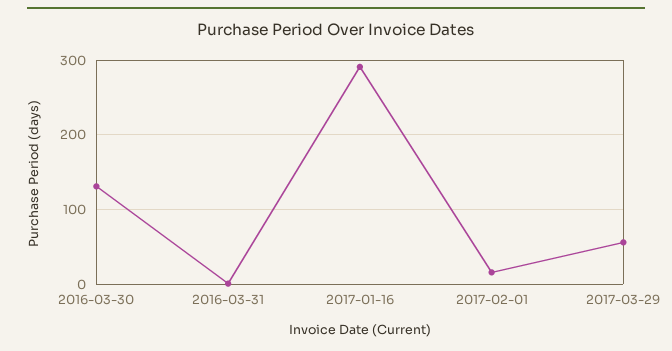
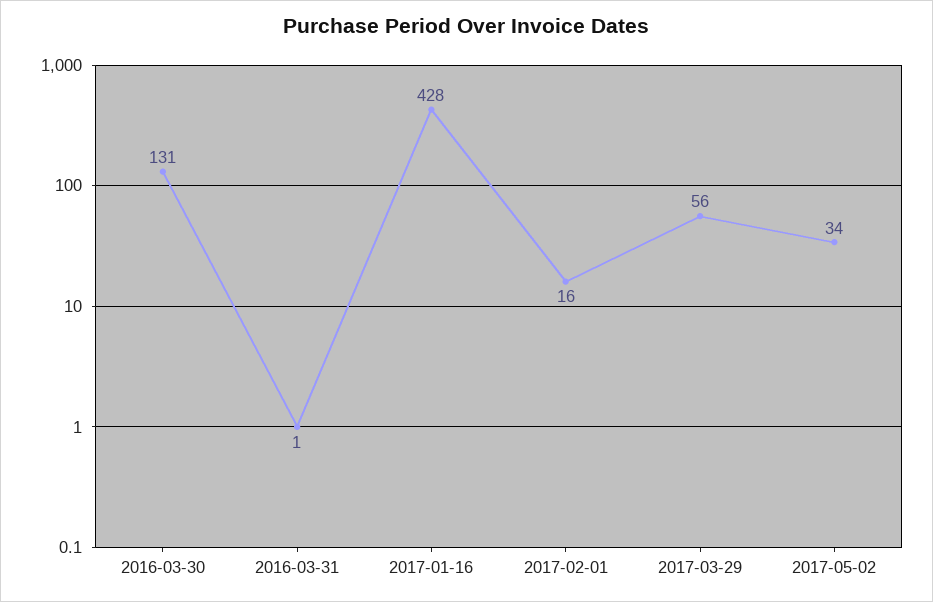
2017-01-16: 290 -> 428
2017-05-02: none -> 34

